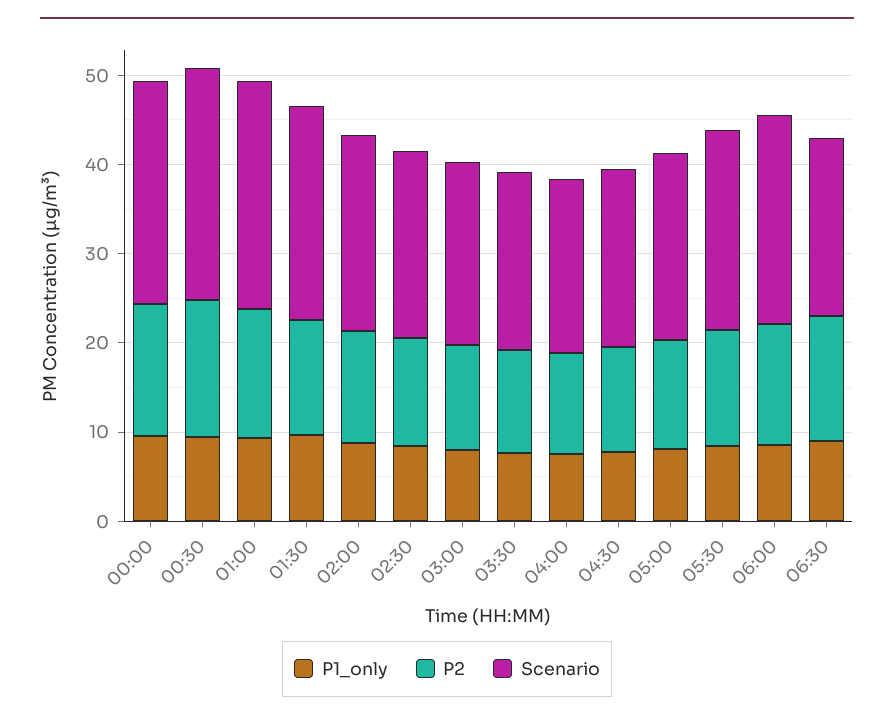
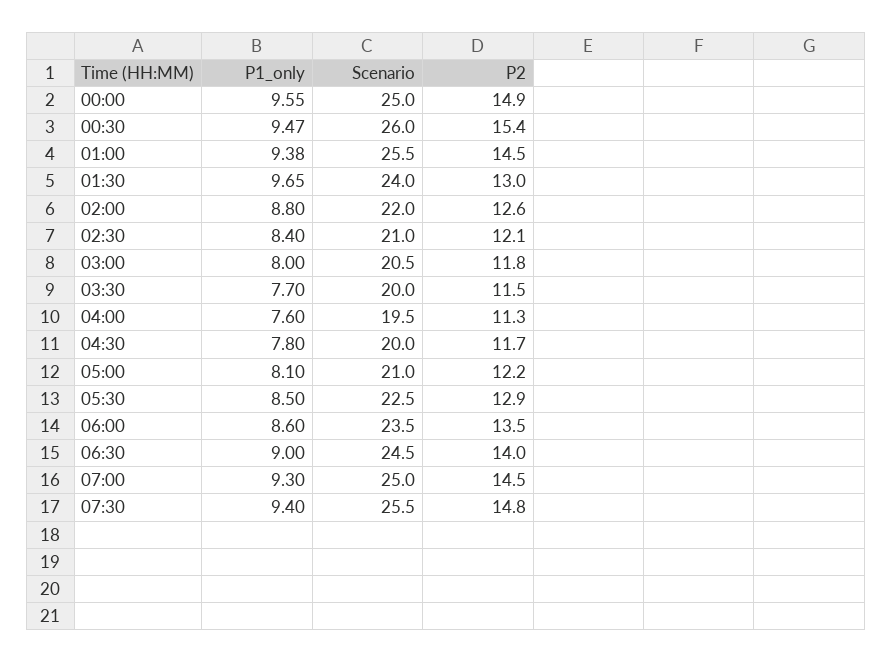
Scenario, 06:30: 20 -> 24.5
P1_only, 07:00: none -> 9.3
Scenario, 07:00: none -> 25
P2, 07:00: none -> 14.5
P1_only, 07:30: none -> 9.4
Scenario, 07:30: none -> 25.5
P2, 07:30: none -> 14.8

